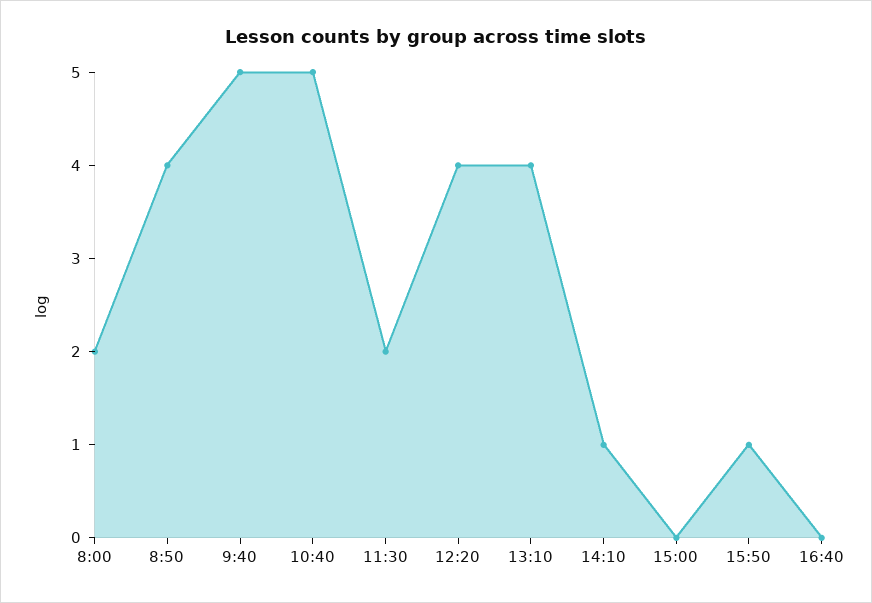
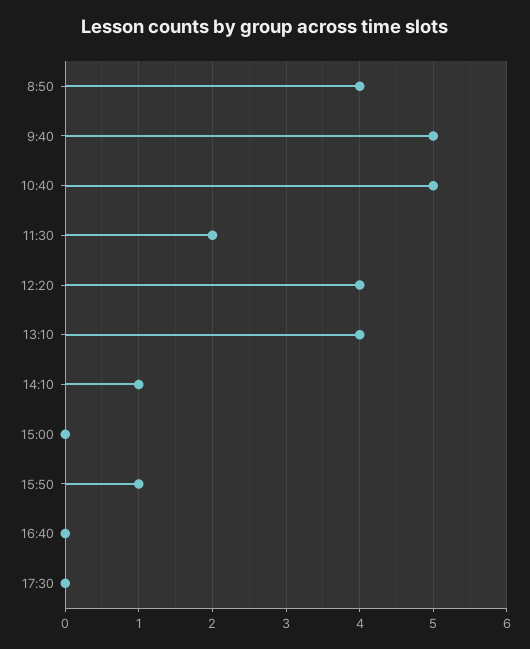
8:00: 2 -> none
17:30: none -> 0

